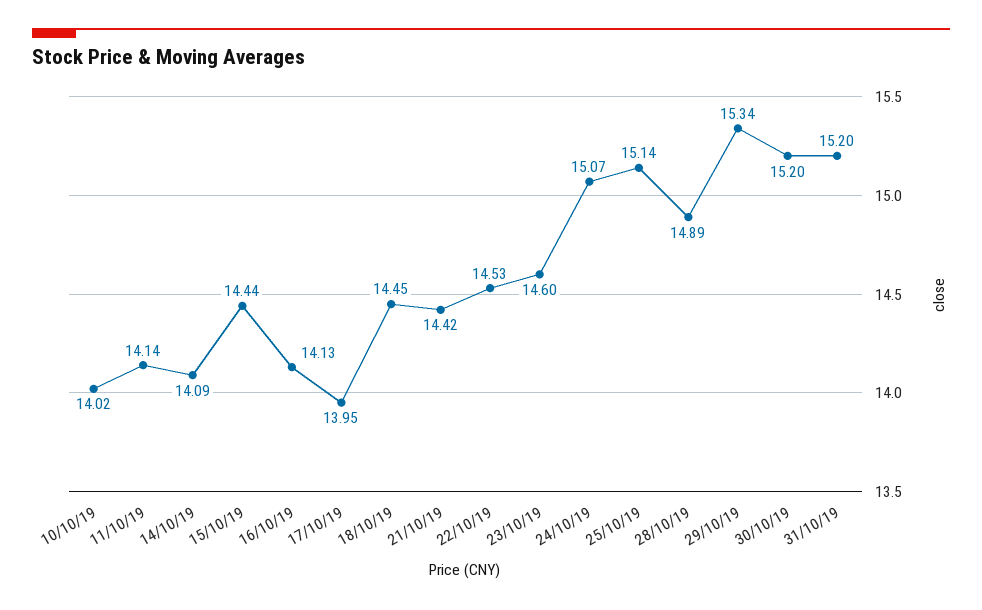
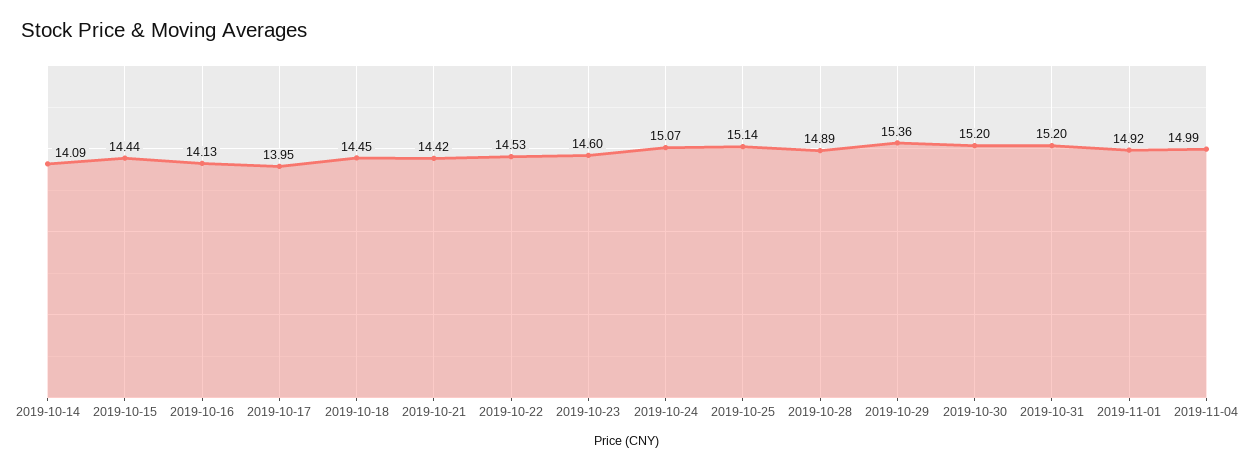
10/10/19: 14.02 -> none
11/10/19: 14.14 -> none
29/10/19: 15.34 -> 15.36
2019-11-01: none -> 14.92
2019-11-04: none -> 14.99

